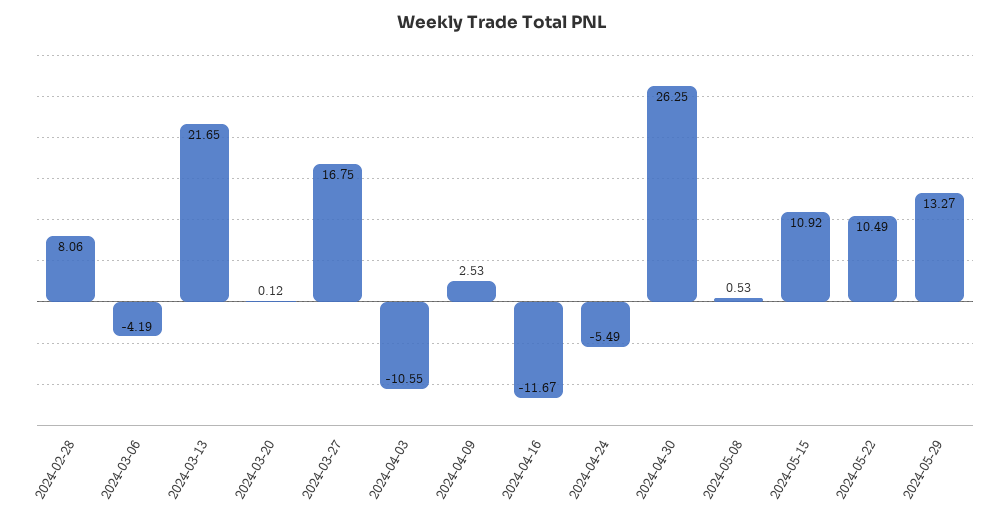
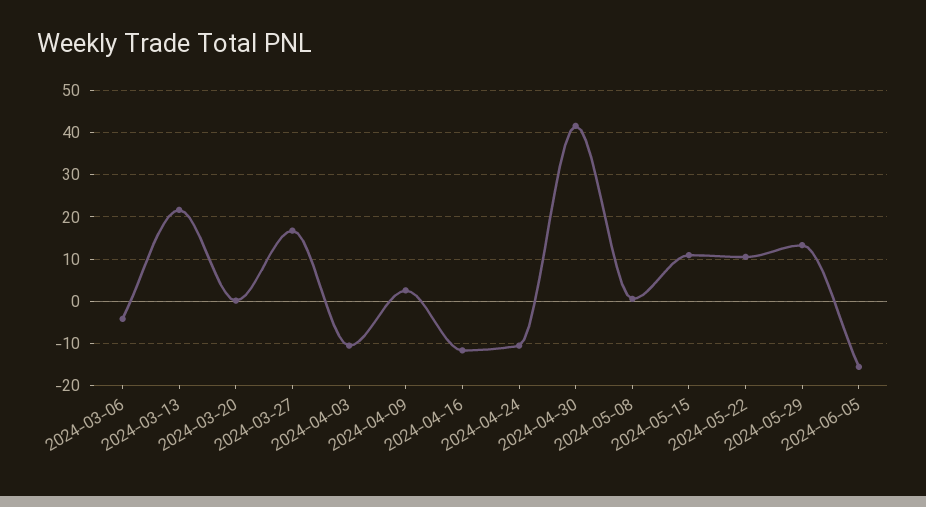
2024-02-28: 8.06 -> none
2024-04-24: -5.49 -> -10
2024-04-30: 26.25 -> 42
2024-06-05: none -> -16

